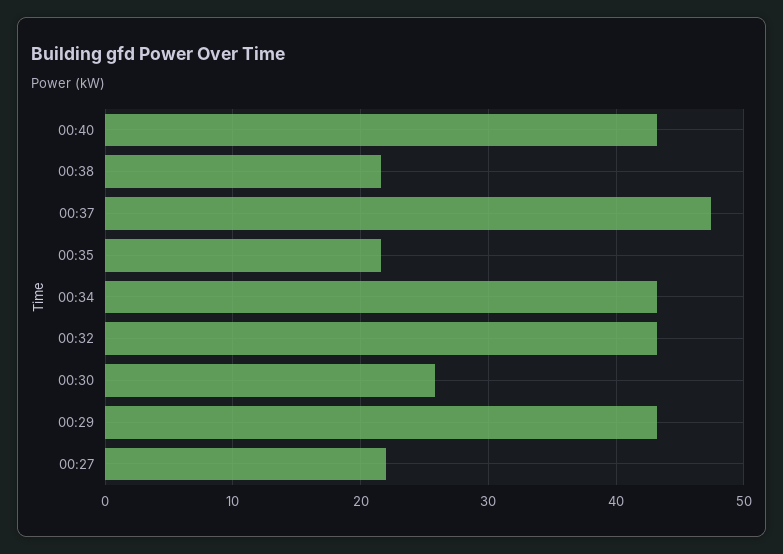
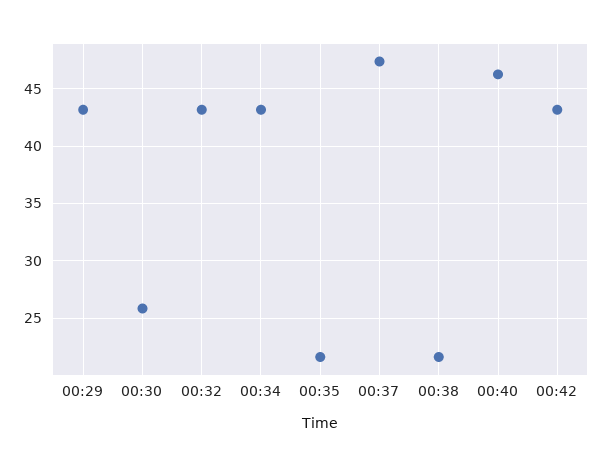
00:40: 43 -> 46
00:27: 22 -> none
00:42: none -> 43

